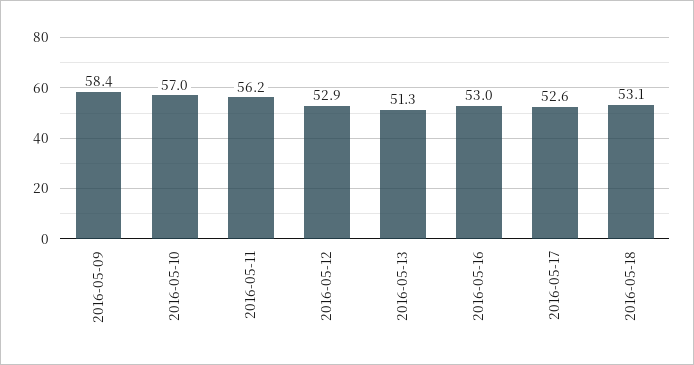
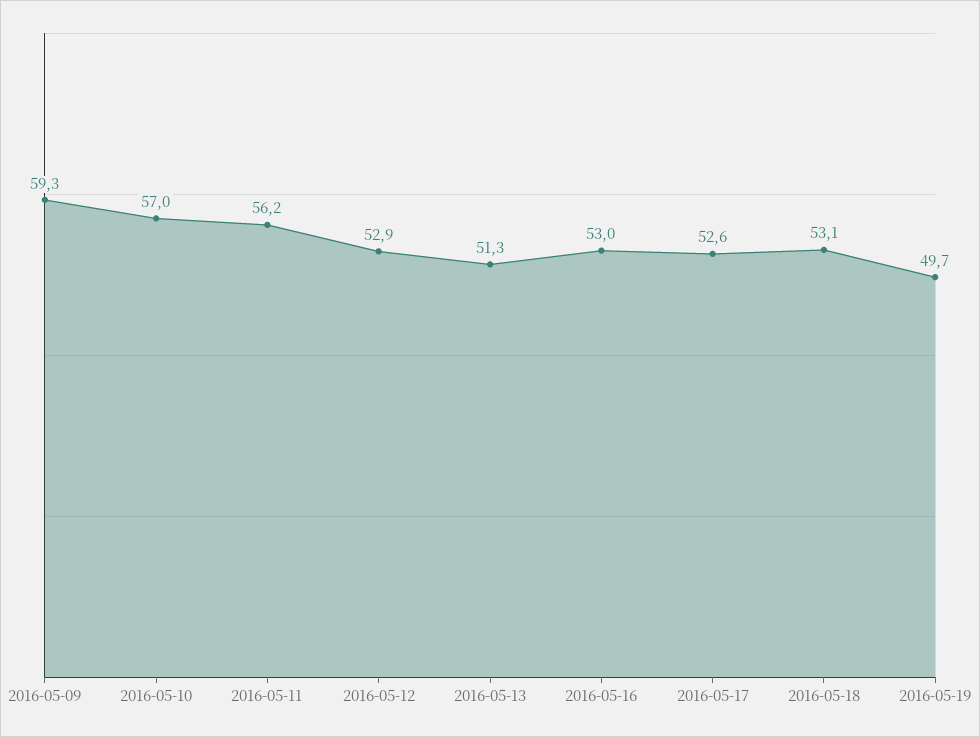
2016-05-09: 58.4 -> 59.3
2016-05-19: none -> 49.7

